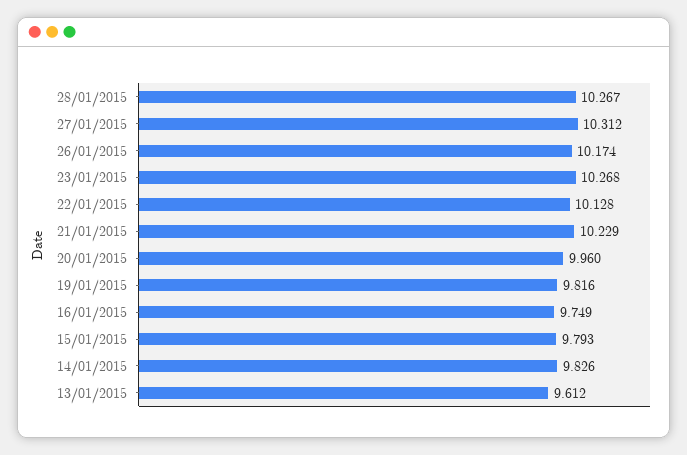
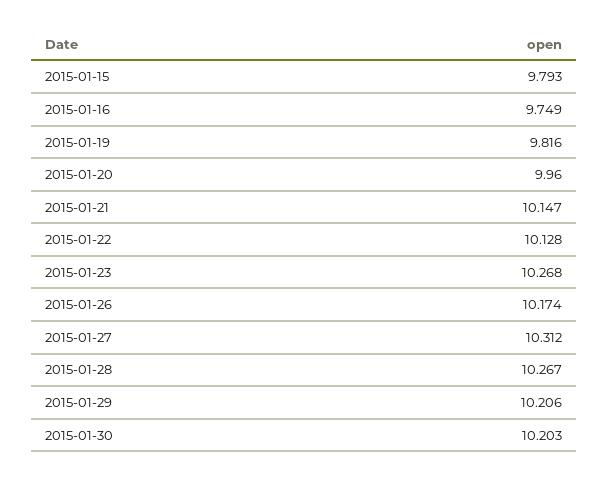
21/01/2015: 10.229 -> 10.147
14/01/2015: 9.826 -> none
13/01/2015: 9.612 -> none
2015-01-29: none -> 10.206
2015-01-30: none -> 10.203

